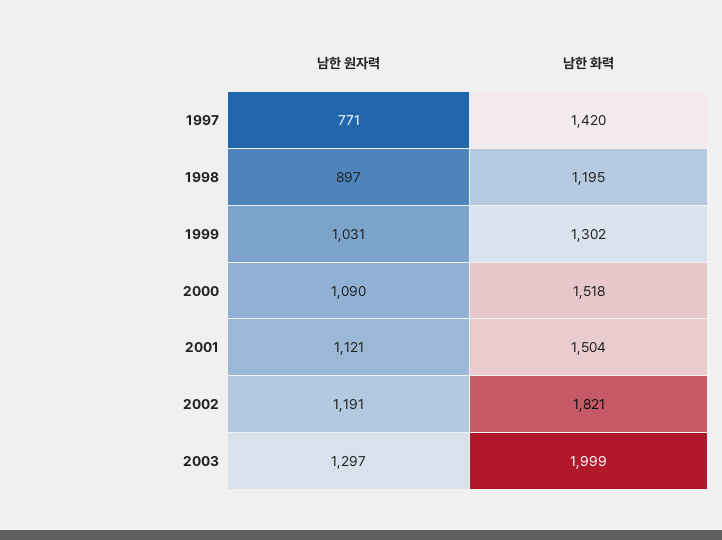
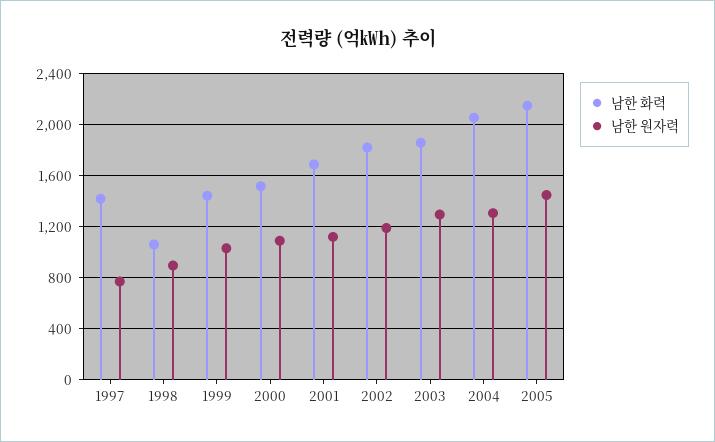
남한 화력, 1998: 1195 -> 1050
남한 화력, 1999: 1302 -> 1450
남한 화력, 2001: 1504 -> 1700
남한 화력, 2003: 1999 -> 1850
남한 화력, 2004: none -> 2050
남한 원자력, 2004: none -> 1300
남한 화력, 2005: none -> 2150
남한 원자력, 2005: none -> 1450

